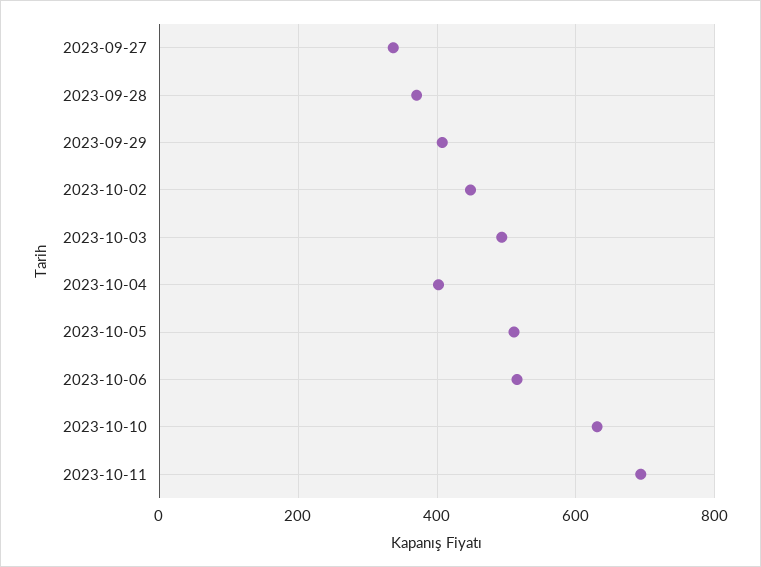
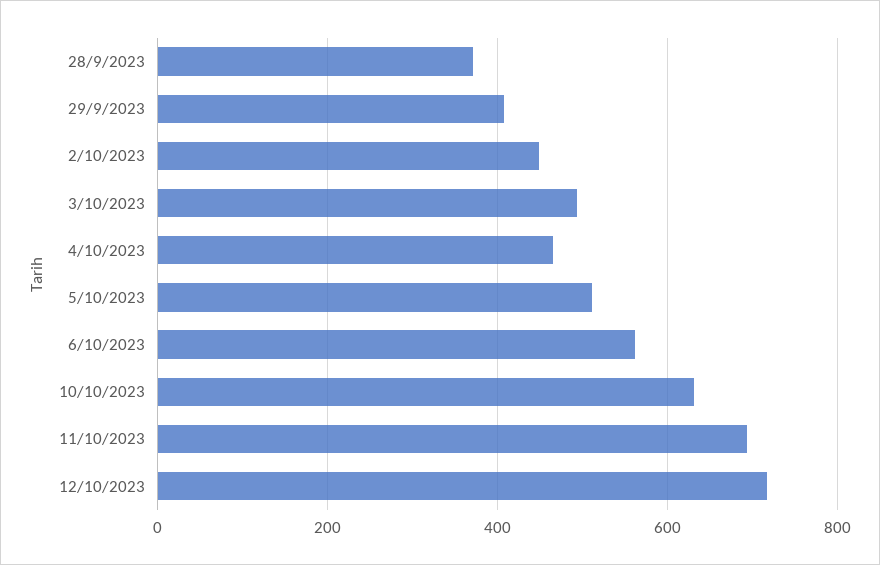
2023-09-27: 340 -> none
2023-10-04: 400 -> 460
2023-10-06: 520 -> 560
12/10/2023: none -> 720

